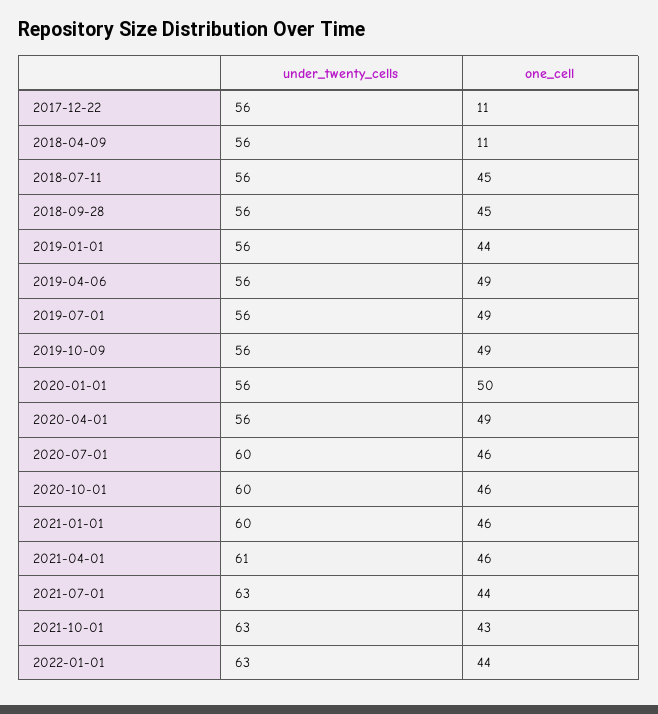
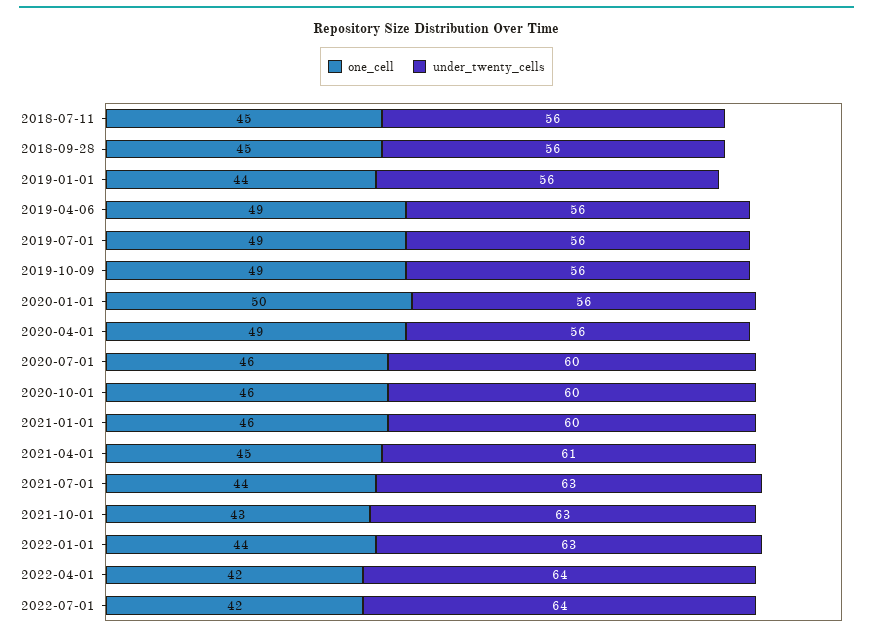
under_twenty_cells, 2017-12-22: 56 -> none
one_cell, 2017-12-22: 11 -> none
under_twenty_cells, 2018-04-09: 56 -> none
one_cell, 2018-04-09: 11 -> none
one_cell, 2021-04-01: 46 -> 45
one_cell, 2022-04-01: none -> 42
under_twenty_cells, 2022-04-01: none -> 64
one_cell, 2022-07-01: none -> 42
under_twenty_cells, 2022-07-01: none -> 64

